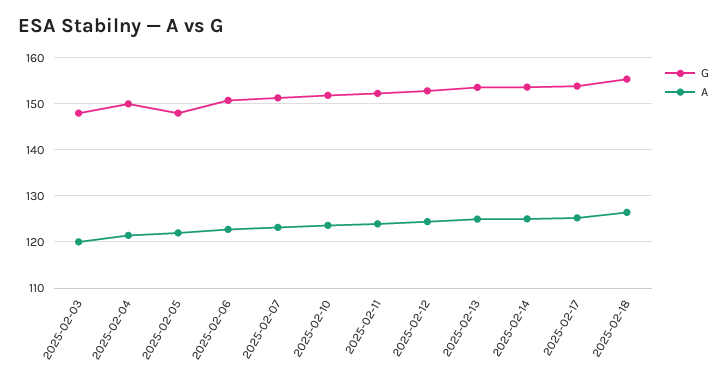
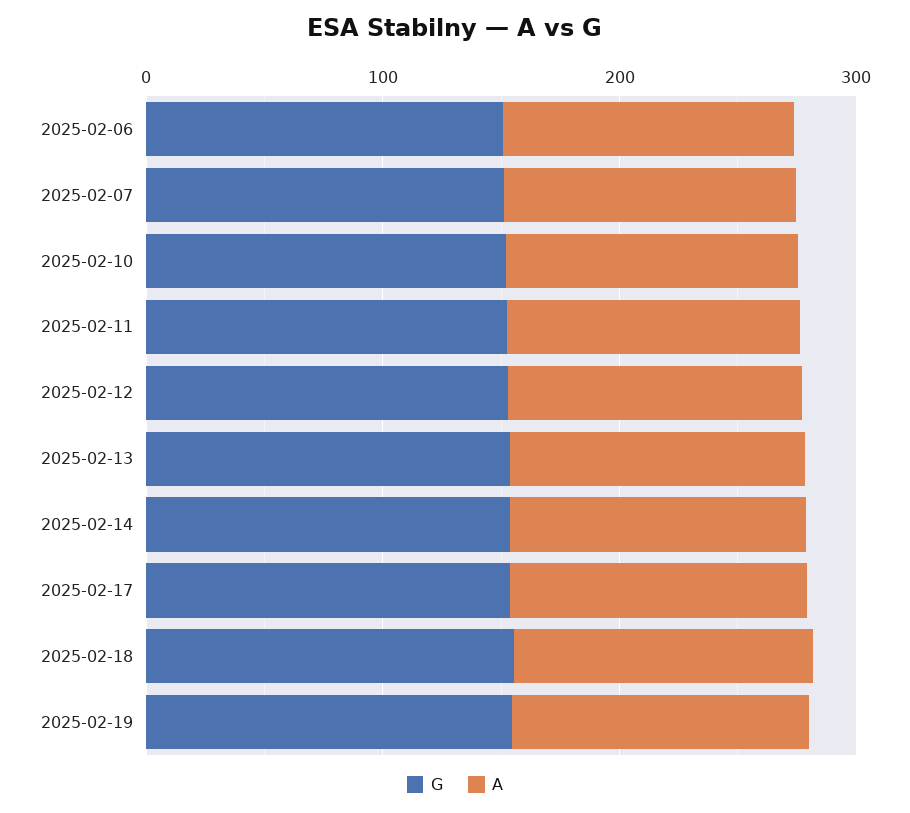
G, 2025-02-03: 148 -> none
A, 2025-02-03: 120 -> none
G, 2025-02-04: 150 -> none
A, 2025-02-04: 122 -> none
G, 2025-02-05: 148 -> none
A, 2025-02-05: 122 -> none
G, 2025-02-19: none -> 160
A, 2025-02-19: none -> 120

